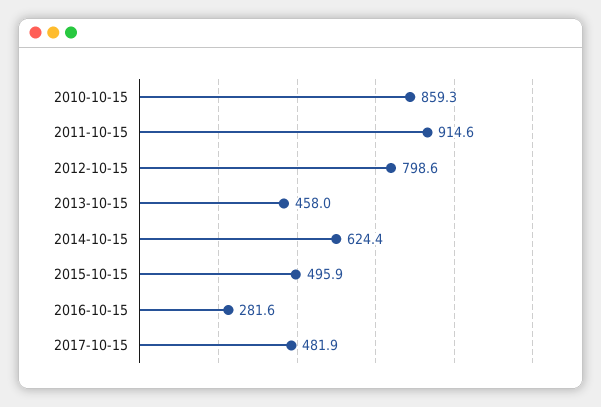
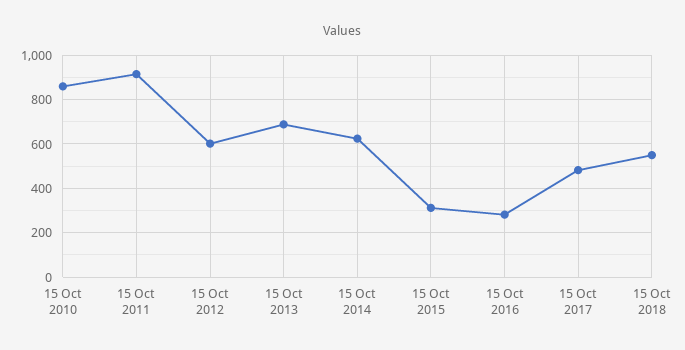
2012-10-15: 798.6 -> 600
2013-10-15: 458 -> 700
2015-10-15: 495.9 -> 300
15 Oct 2018: none -> 550

